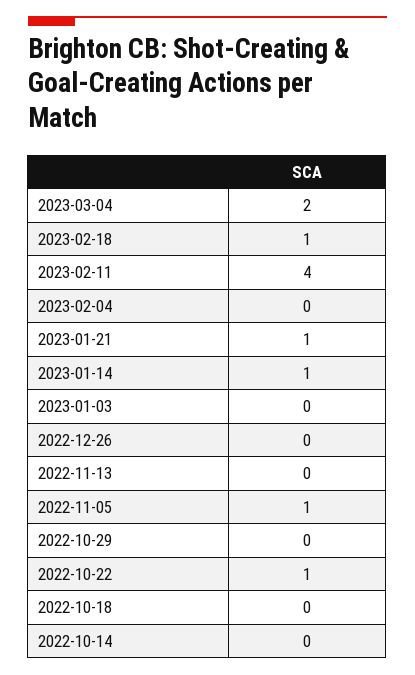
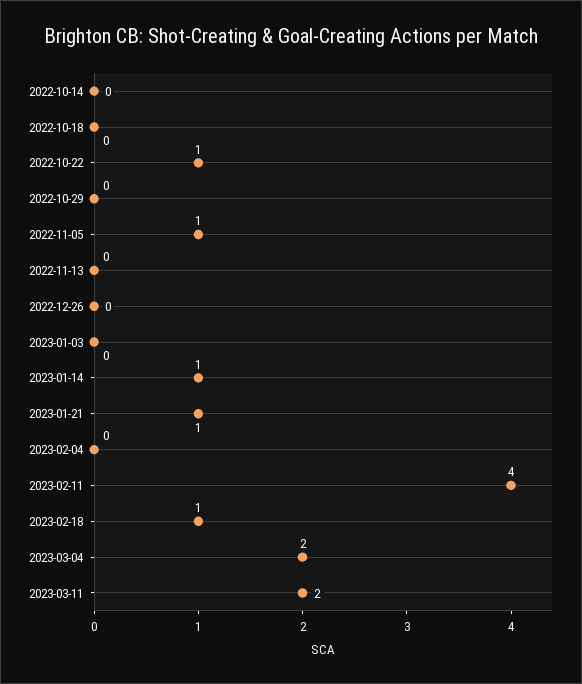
2023-03-11: none -> 2

